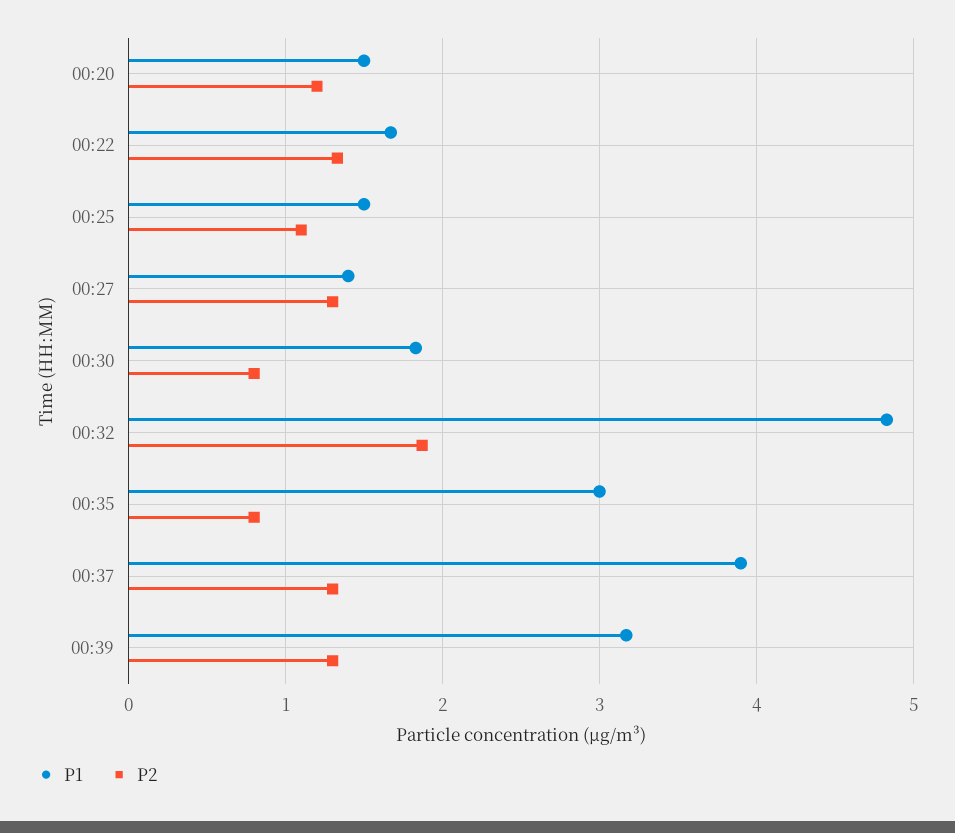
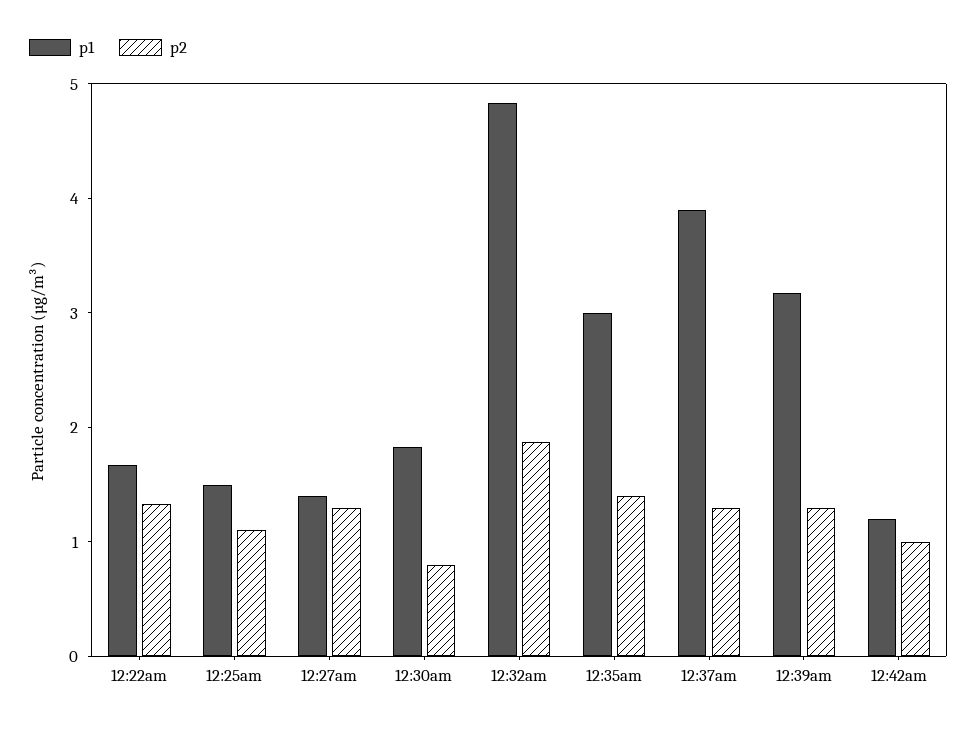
P1, 00:20: 1.5 -> none
P2, 00:20: 1.2 -> none
P2, 00:35: 0.8 -> 1.4
P1, 12:42am: none -> 1.2
P2, 12:42am: none -> 1

